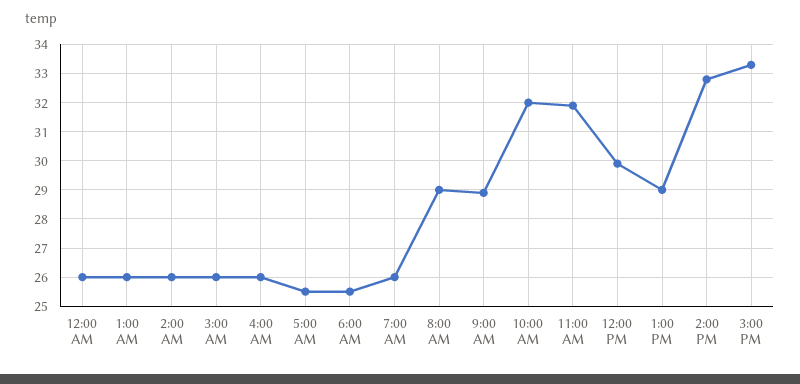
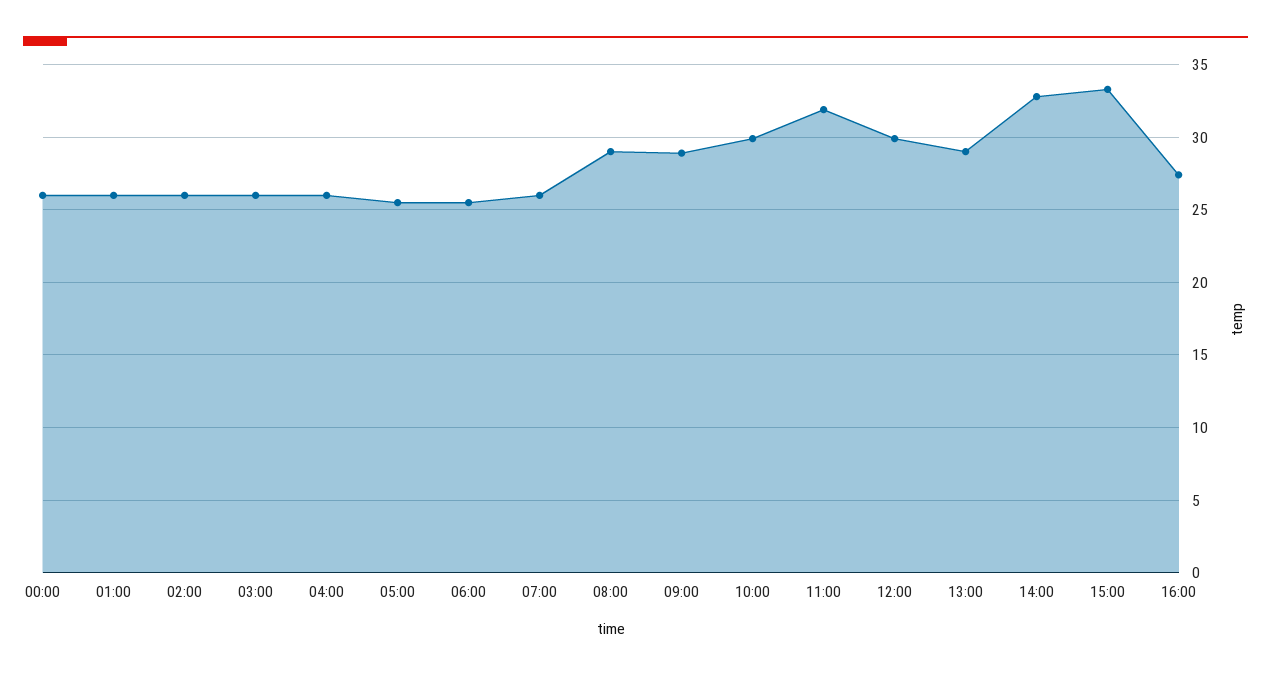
10:00 AM: 32 -> 30
16:00: none -> 27.5

